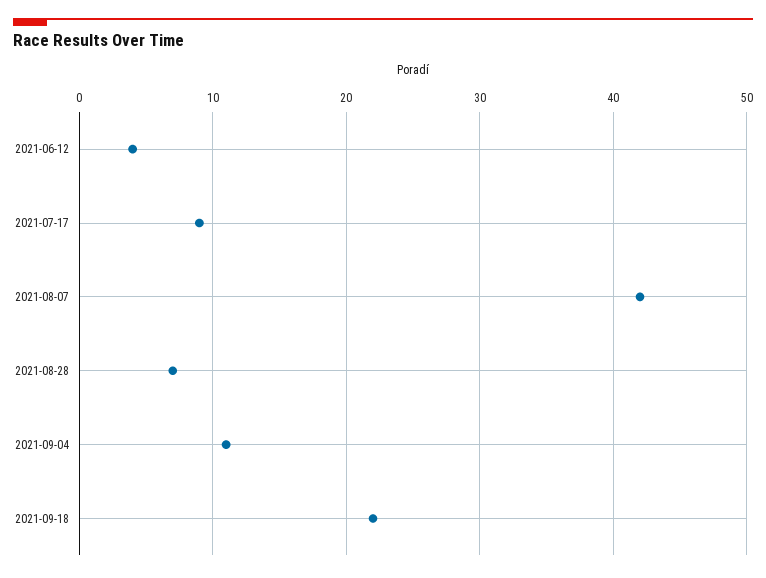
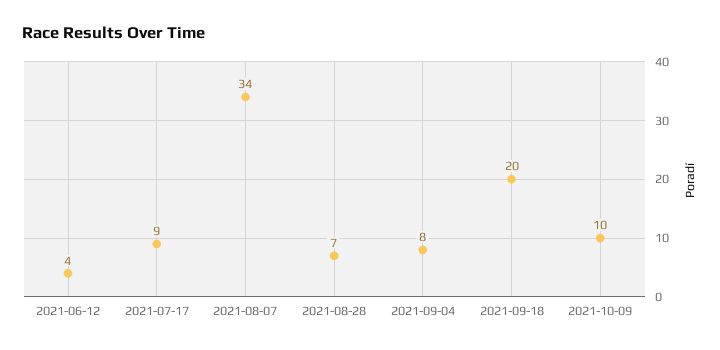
2021-08-07: 42 -> 34
2021-09-04: 11 -> 8
2021-09-18: 22 -> 20
2021-10-09: none -> 10

